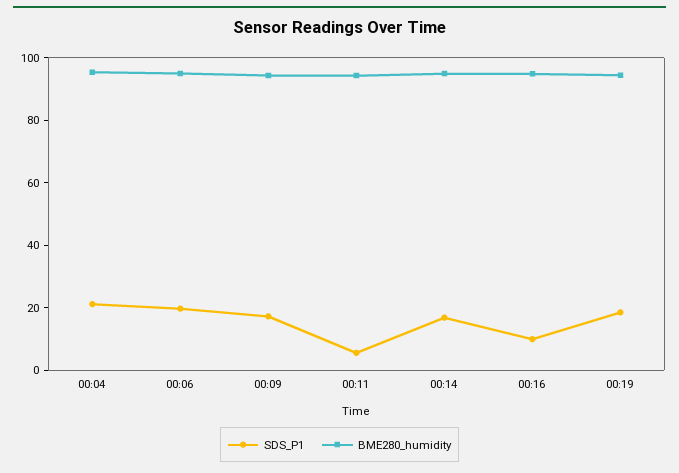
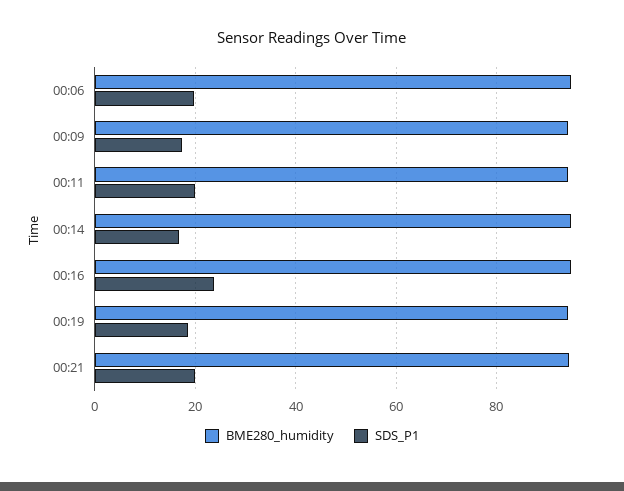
SDS_P1, 00:04: 20 -> none
BME280_humidity, 00:04: 95 -> none
SDS_P1, 00:11: 5 -> 20
SDS_P1, 00:16: 10 -> 24
BME280_humidity, 00:21: none -> 94
SDS_P1, 00:21: none -> 20

